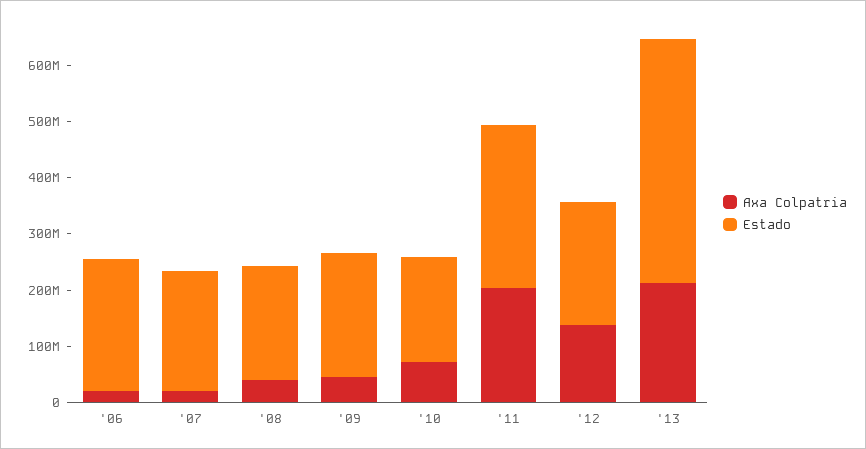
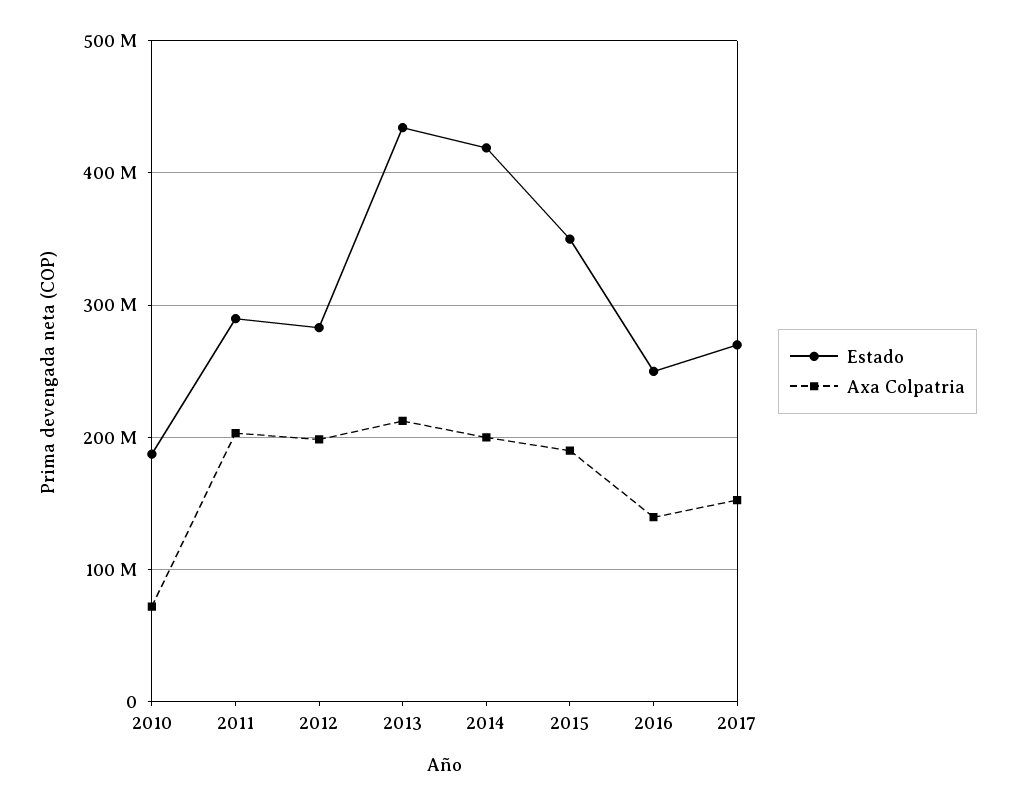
Axa Colpatria, '06: 20000000 -> none
Estado, '06: 240000000 -> none
Axa Colpatria, '07: 20000000 -> none
Estado, '07: 220000000 -> none
Axa Colpatria, '08: 40000000 -> none
Estado, '08: 200000000 -> none
Axa Colpatria, '09: 40000000 -> none
Estado, '09: 220000000 -> none
Axa Colpatria, '12: 140000000 -> 200000000
Estado, '12: 220000000 -> 280000000
Estado, 2014: none -> 420000000
Axa Colpatria, 2014: none -> 200000000
Estado, 2015: none -> 350000000
Axa Colpatria, 2015: none -> 190000000
Estado, 2016: none -> 250000000
Axa Colpatria, 2016: none -> 140000000
Estado, 2017: none -> 270000000
Axa Colpatria, 2017: none -> 150000000

